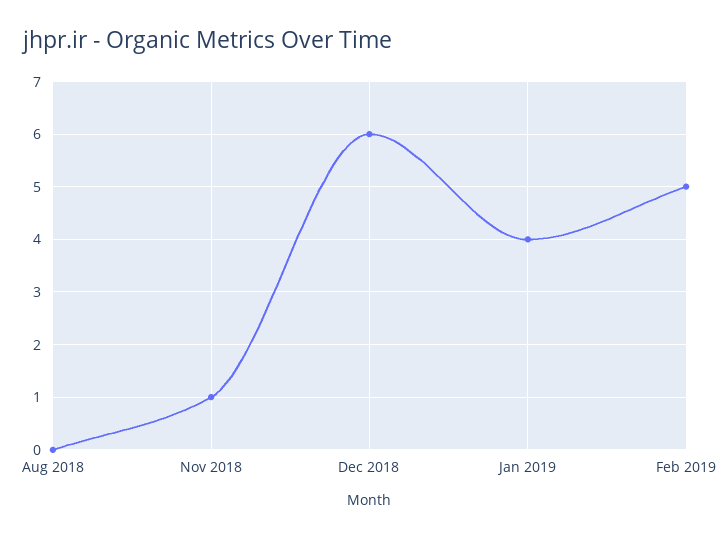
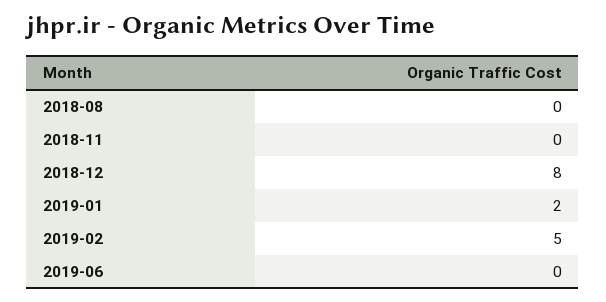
Nov 2018: 1 -> 0
Dec 2018: 6 -> 8
Jan 2019: 4 -> 2
2019-06: none -> 0

